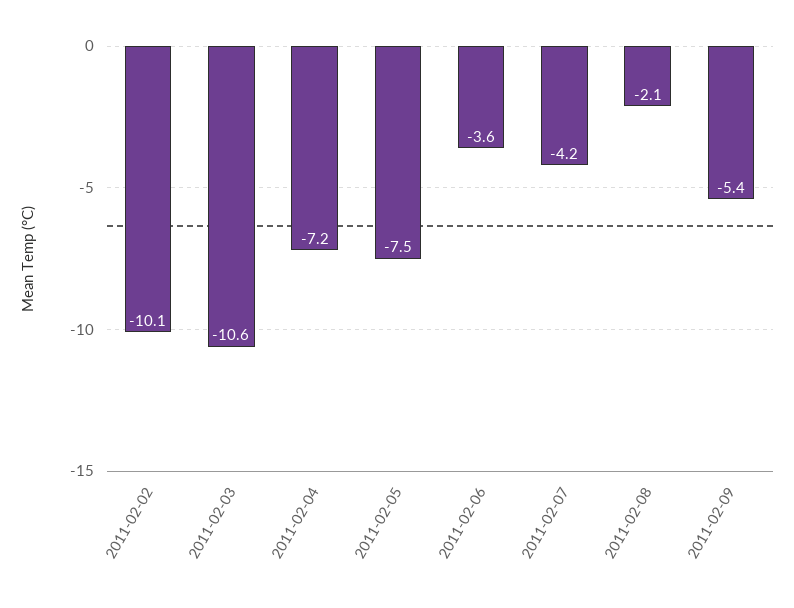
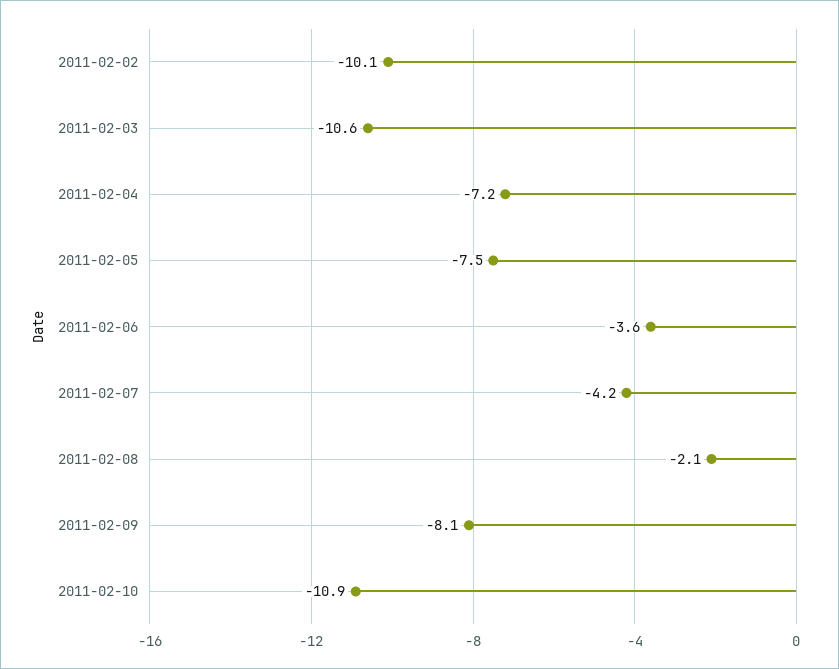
2011-02-09: -5.4 -> -8.1
2011-02-10: none -> -10.9

